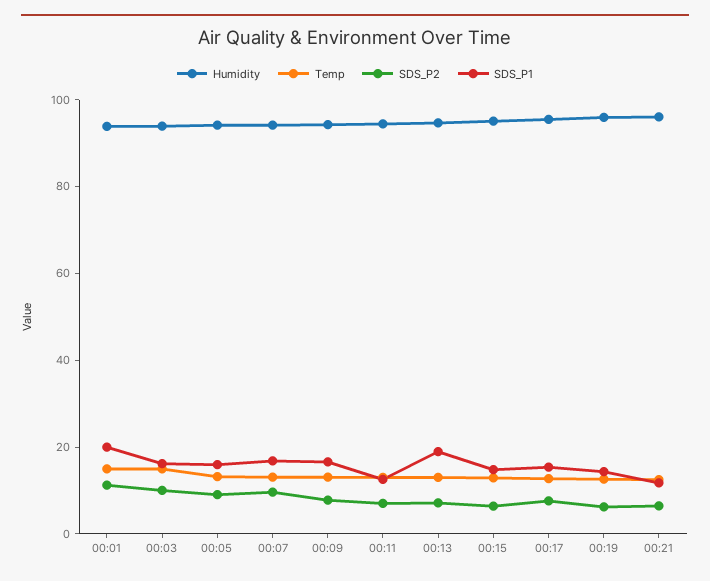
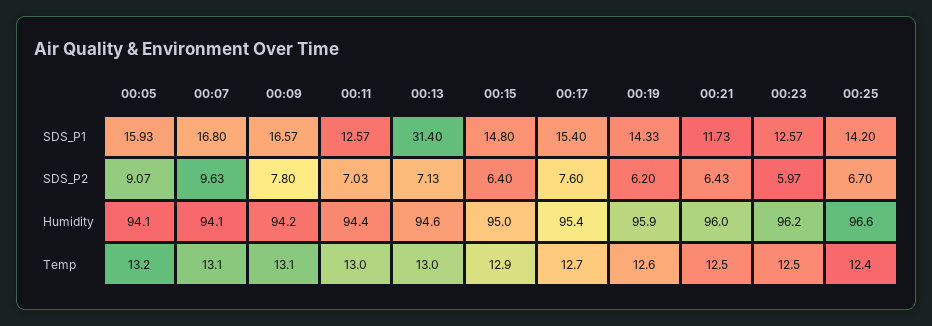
Humidity, 00:01: 95 -> none
Temp, 00:01: 15 -> none
SDS_P2, 00:01: 10 -> none
SDS_P1, 00:01: 20 -> none
Humidity, 00:03: 95 -> none
Temp, 00:03: 15 -> none
SDS_P2, 00:03: 10 -> none
SDS_P1, 00:03: 15 -> none
SDS_P1, 00:13: 20 -> 31.4
SDS_P1, 00:23: none -> 12.57
SDS_P1, 00:25: none -> 14.2
SDS_P2, 00:23: none -> 5.97
SDS_P2, 00:25: none -> 6.7
Humidity, 00:23: none -> 96.2
Humidity, 00:25: none -> 96.6
Temp, 00:23: none -> 12.5
Temp, 00:25: none -> 12.4

